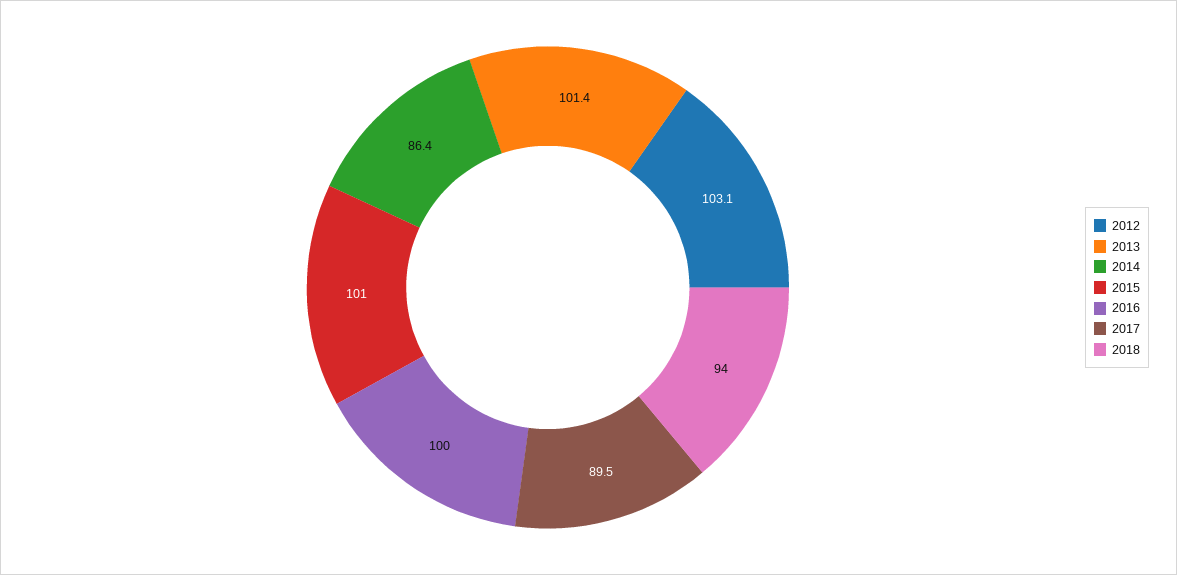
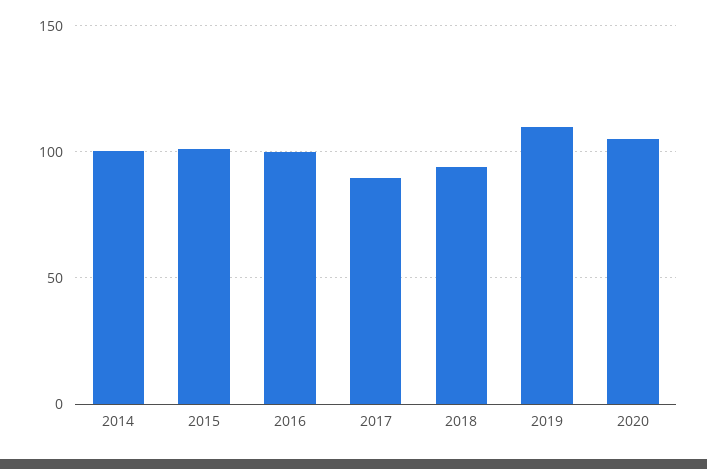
2012: 103.1 -> none
2013: 101.4 -> none
2014: 86.4 -> 100
2019: none -> 110
2020: none -> 105

